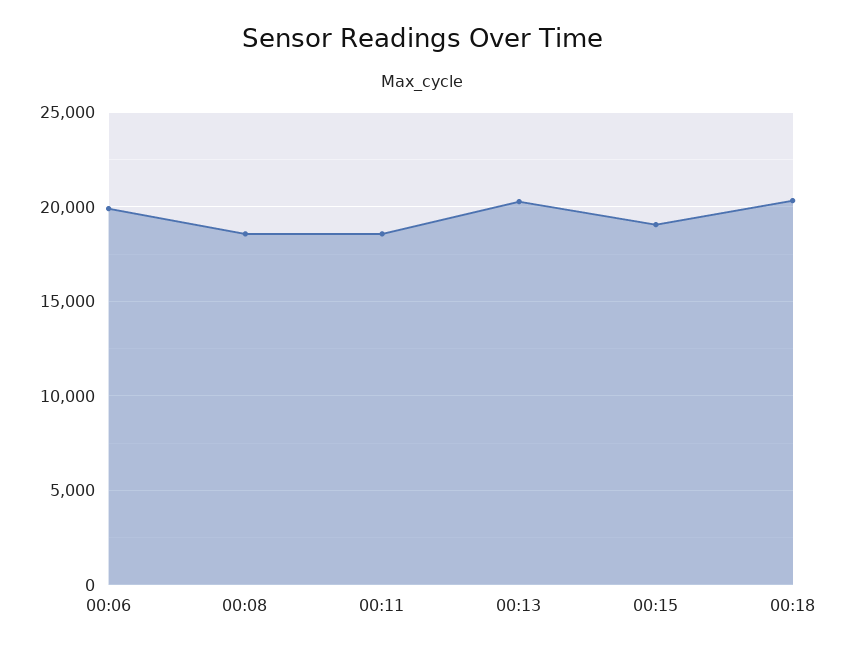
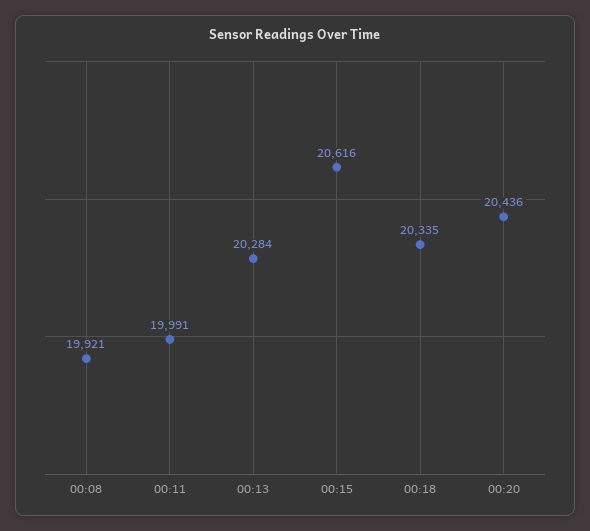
00:06: 20000 -> none
00:08: 18500 -> 19921
00:11: 18500 -> 19991
00:15: 19000 -> 20616
00:20: none -> 20436

